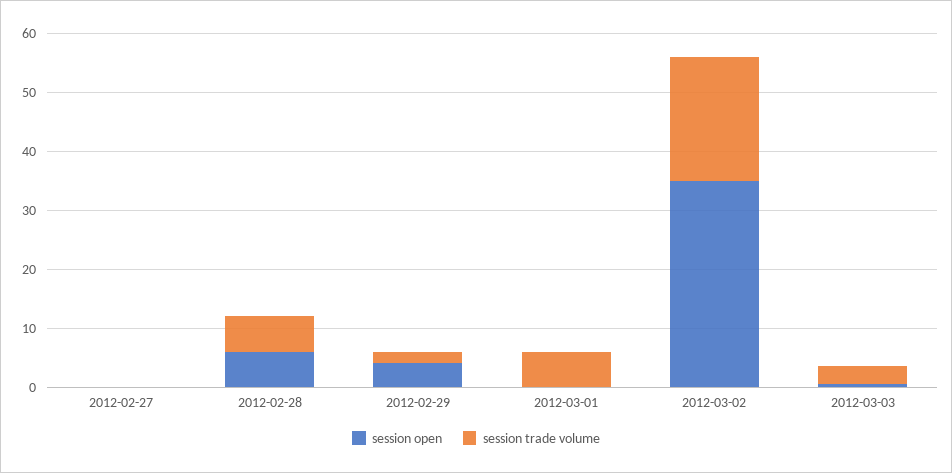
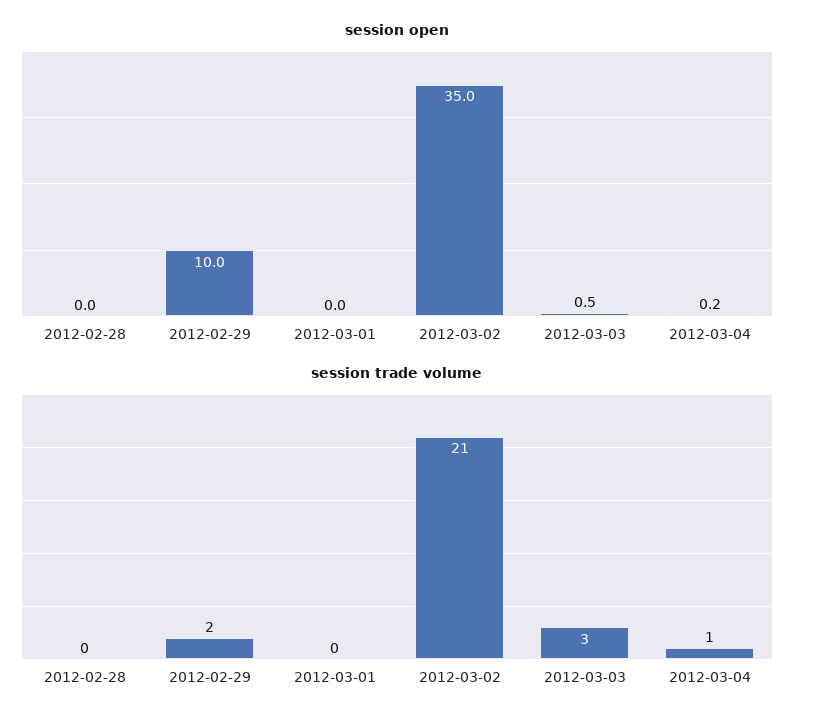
session open, 2012-02-27: 0 -> none
session trade volume, 2012-02-27: 0 -> none
session open, 2012-02-28: 6 -> 0
session trade volume, 2012-02-28: 6 -> 0
session open, 2012-02-29: 4 -> 10
session trade volume, 2012-03-01: 6 -> 0
session open, 2012-03-04: none -> 0.2
session trade volume, 2012-03-04: none -> 1

